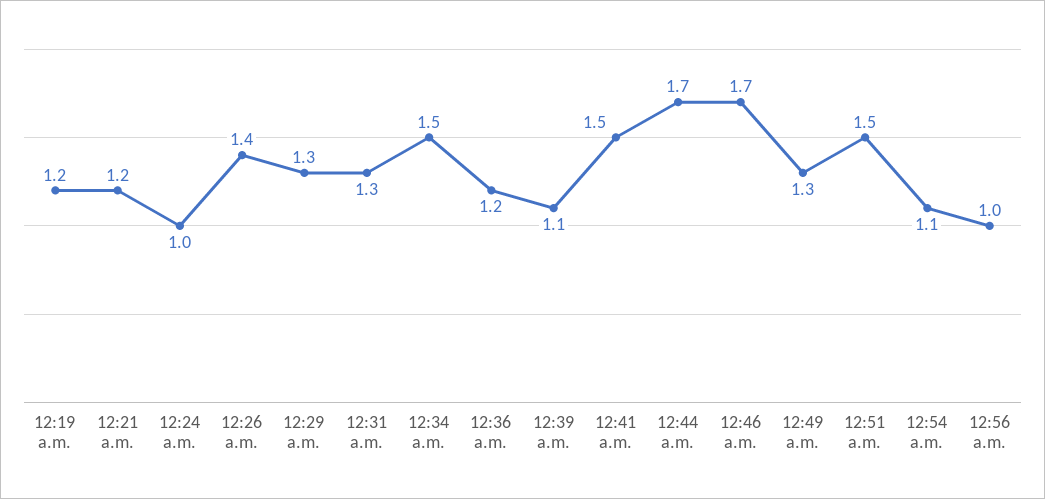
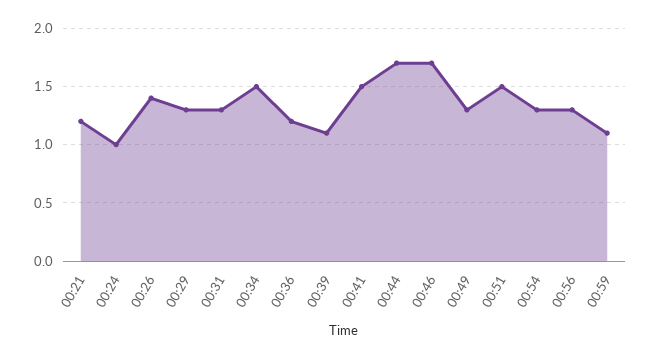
12:19 a.m.: 1.2 -> none
12:54 a.m.: 1.1 -> 1.3
12:56 a.m.: 1 -> 1.3
00:59: none -> 1.1

